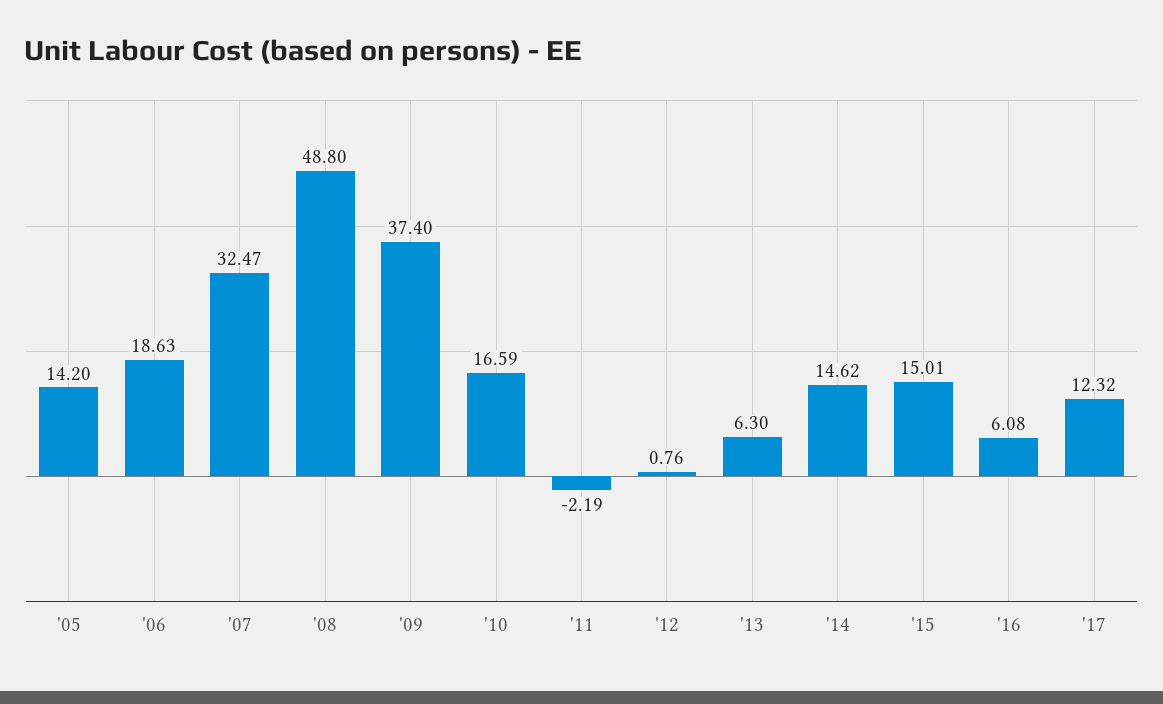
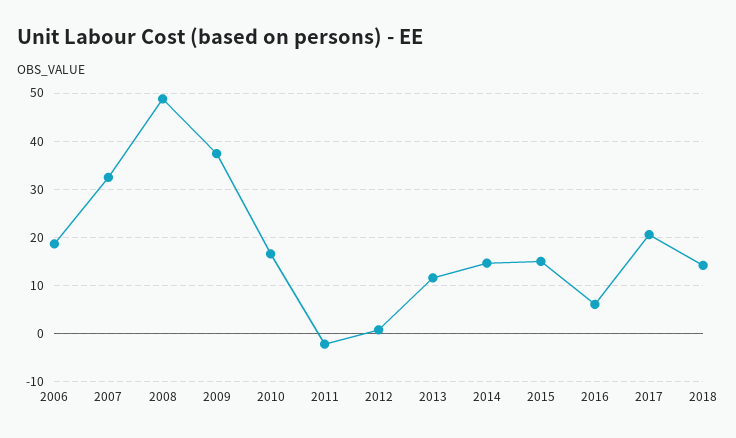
'05: 14.2 -> none
'13: 6.3 -> 12
'17: 12.32 -> 20
2018: none -> 14

